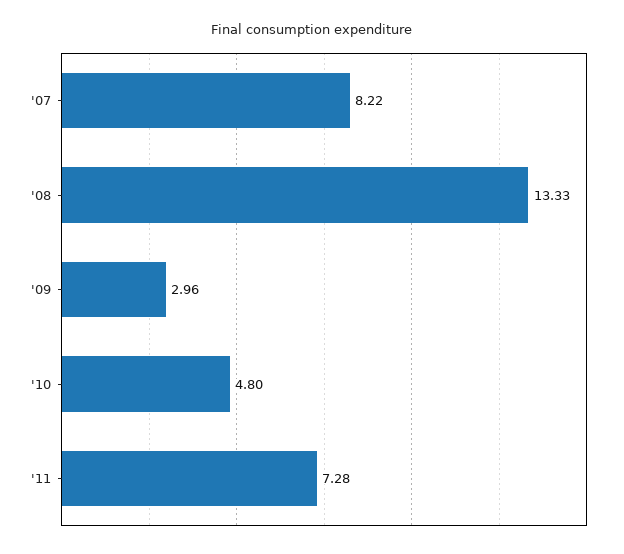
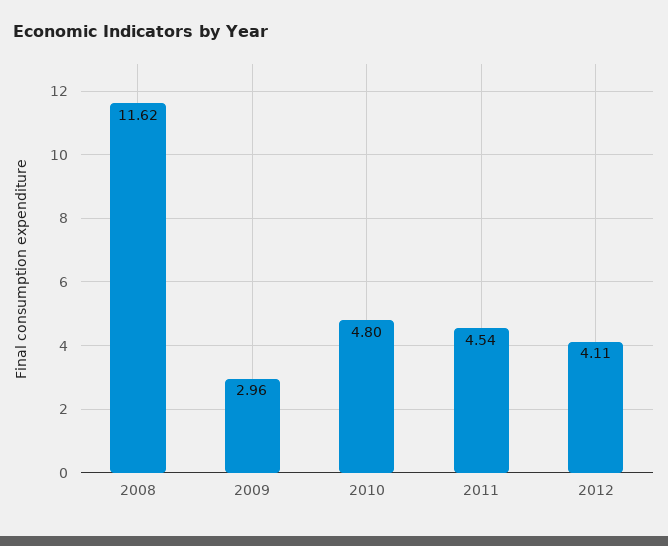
'07: 8.22 -> none
'08: 13.33 -> 11.62
'11: 7.28 -> 4.54
2012: none -> 4.11

